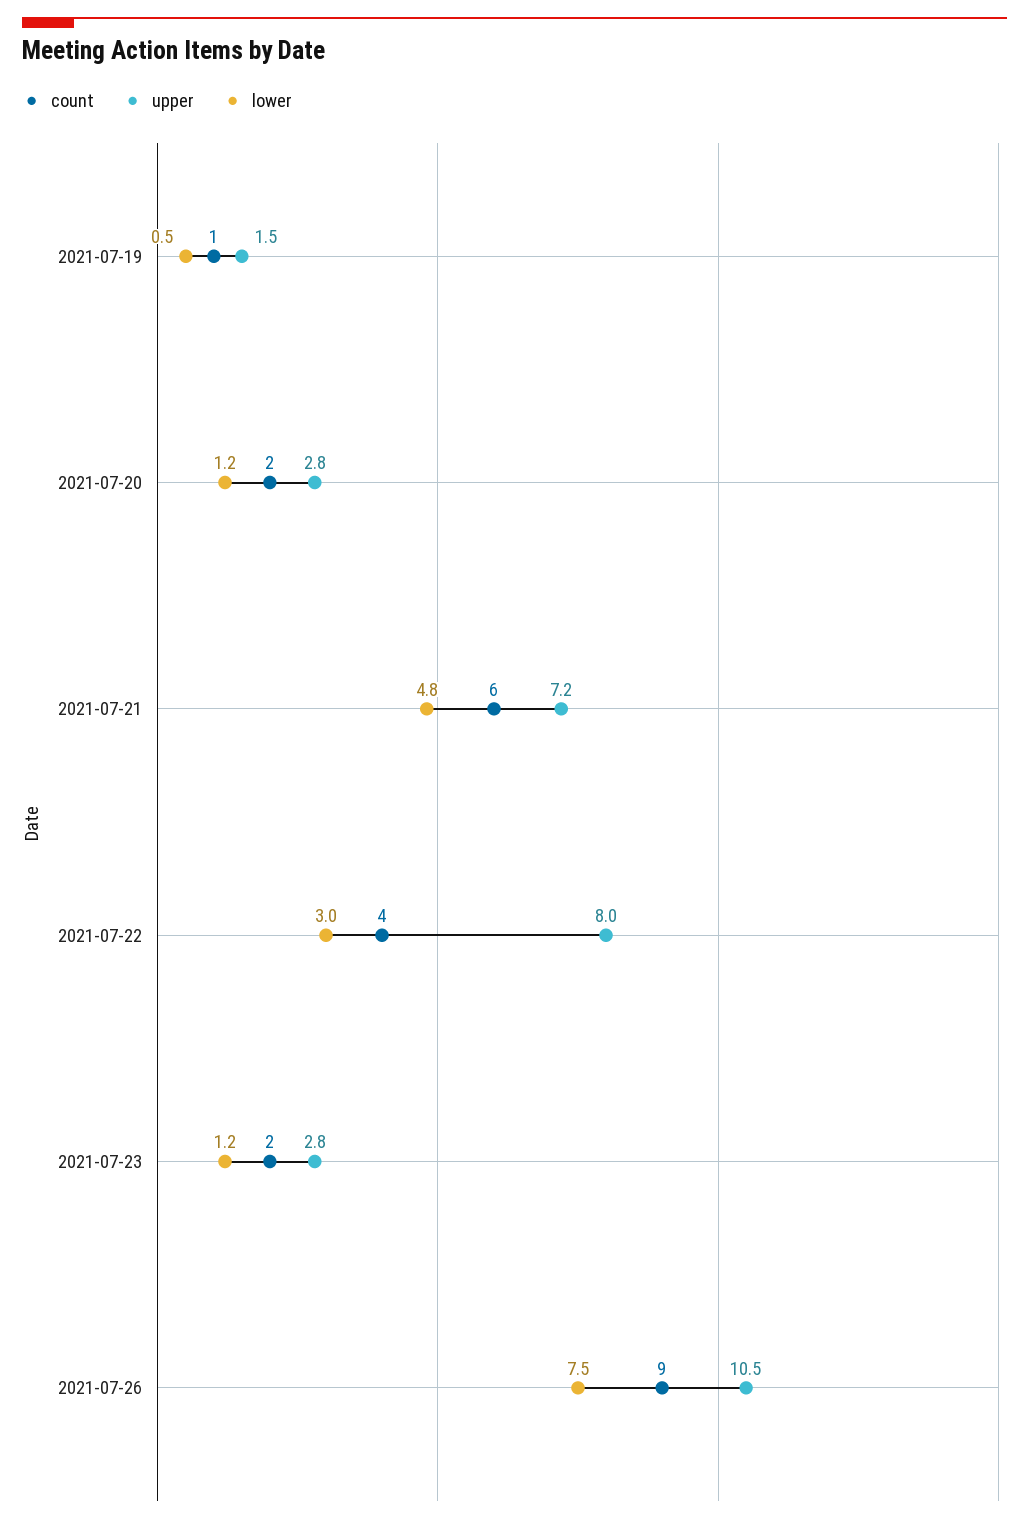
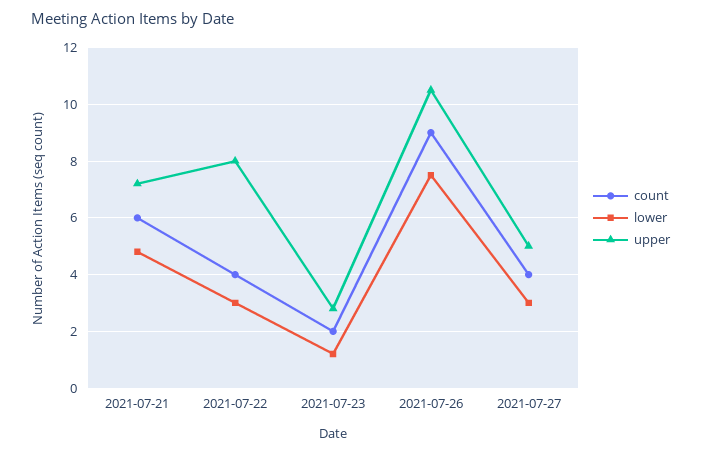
count, 2021-07-19: 1 -> none
upper, 2021-07-19: 1.5 -> none
lower, 2021-07-19: 0.5 -> none
count, 2021-07-20: 2 -> none
upper, 2021-07-20: 2.8 -> none
lower, 2021-07-20: 1.2 -> none
count, 2021-07-27: none -> 4
lower, 2021-07-27: none -> 3
upper, 2021-07-27: none -> 5

